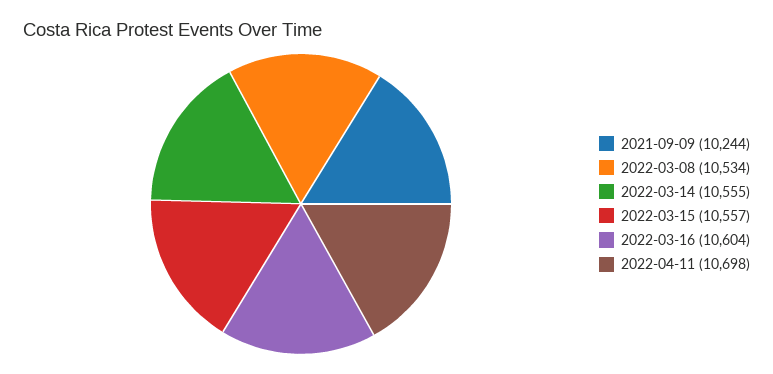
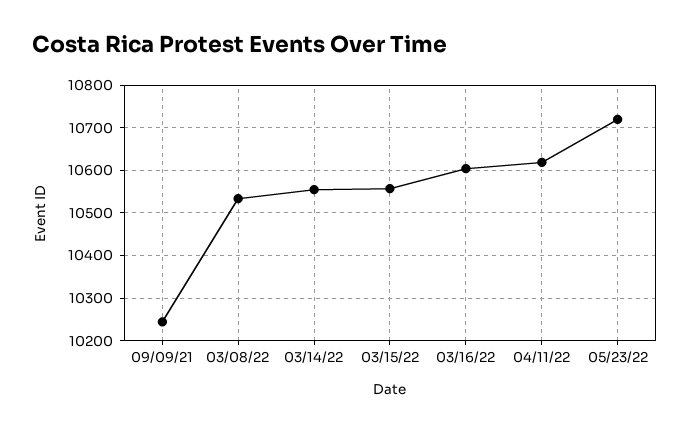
2022-04-11: 10698 -> 10620
05/23/22: none -> 10720

